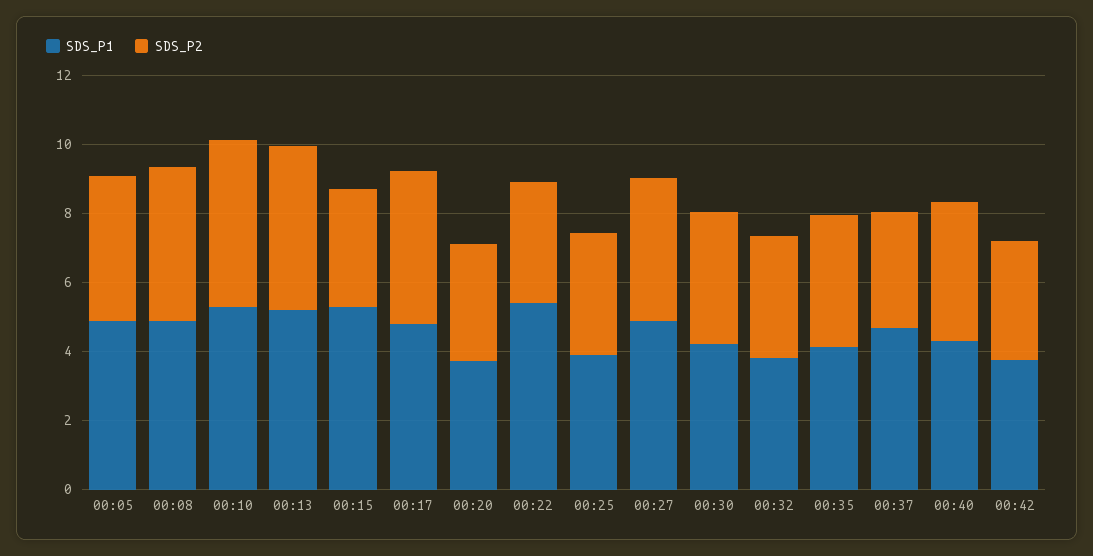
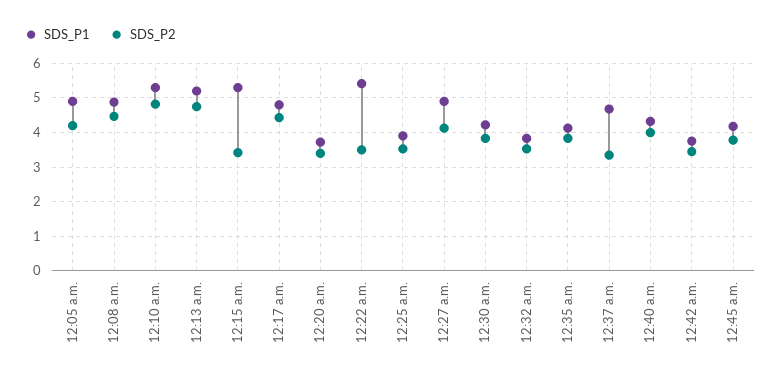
SDS_P1, 12:45 a.m.: none -> 4.2
SDS_P2, 12:45 a.m.: none -> 3.8

